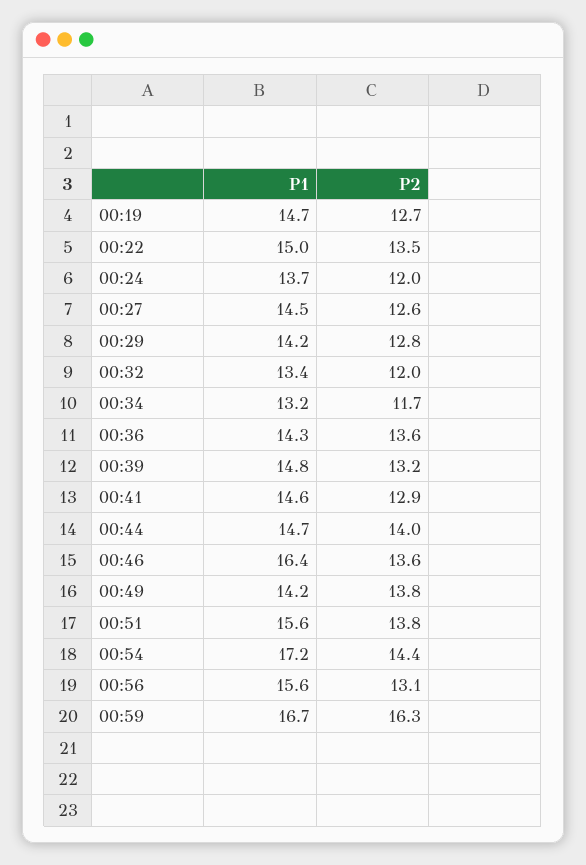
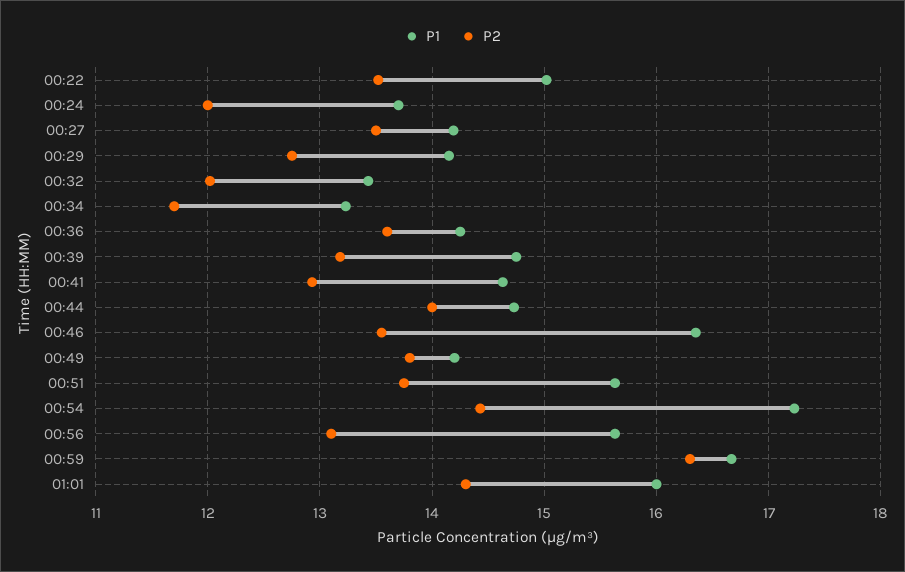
P1, 00:19: 14.7 -> none
P2, 00:19: 12.7 -> none
P1, 00:27: 14.5 -> 14.2
P2, 00:27: 12.6 -> 13.5
P1, 01:01: none -> 16
P2, 01:01: none -> 14.3

